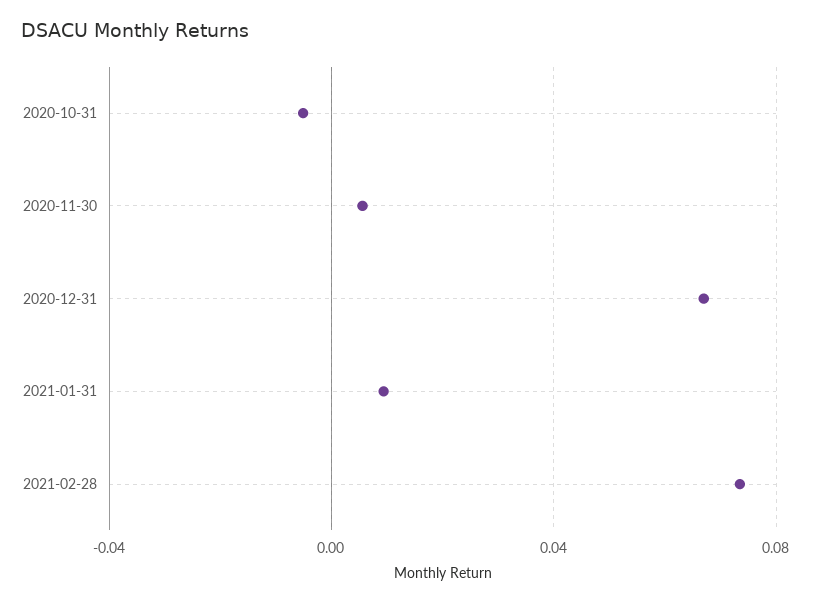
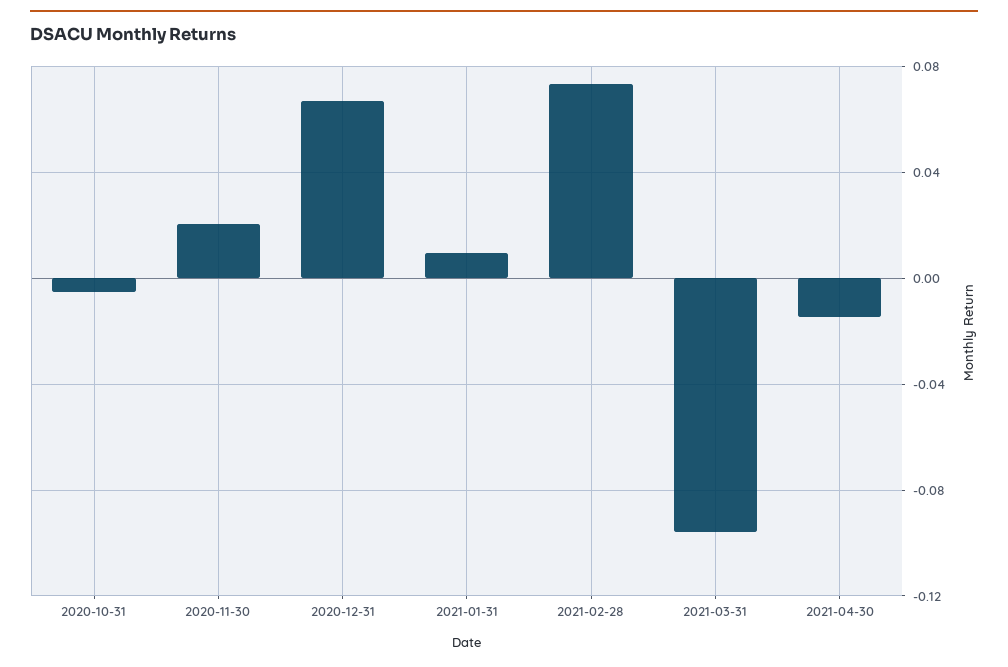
2020-11-30: 0.005 -> 0.02
2021-03-31: none -> -0.095
2021-04-30: none -> -0.015

